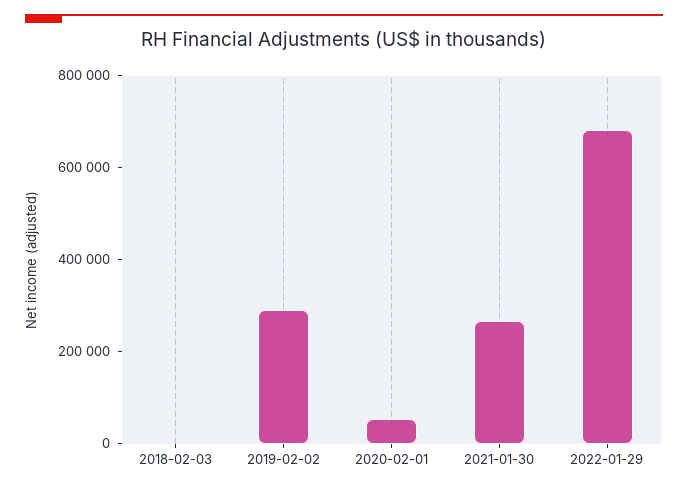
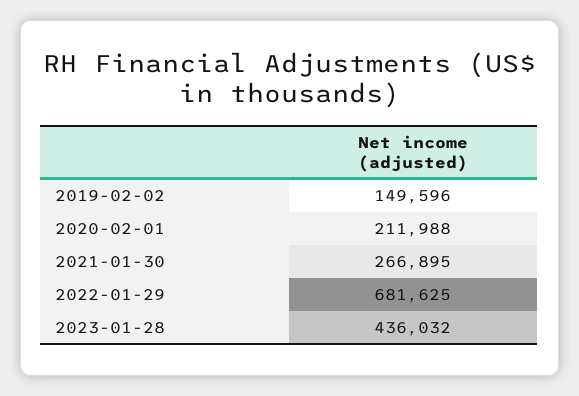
2018-02-03: 0 -> none
2019-02-02: 300000 -> 149596
2020-02-01: 50000 -> 211988
2023-01-28: none -> 436032

